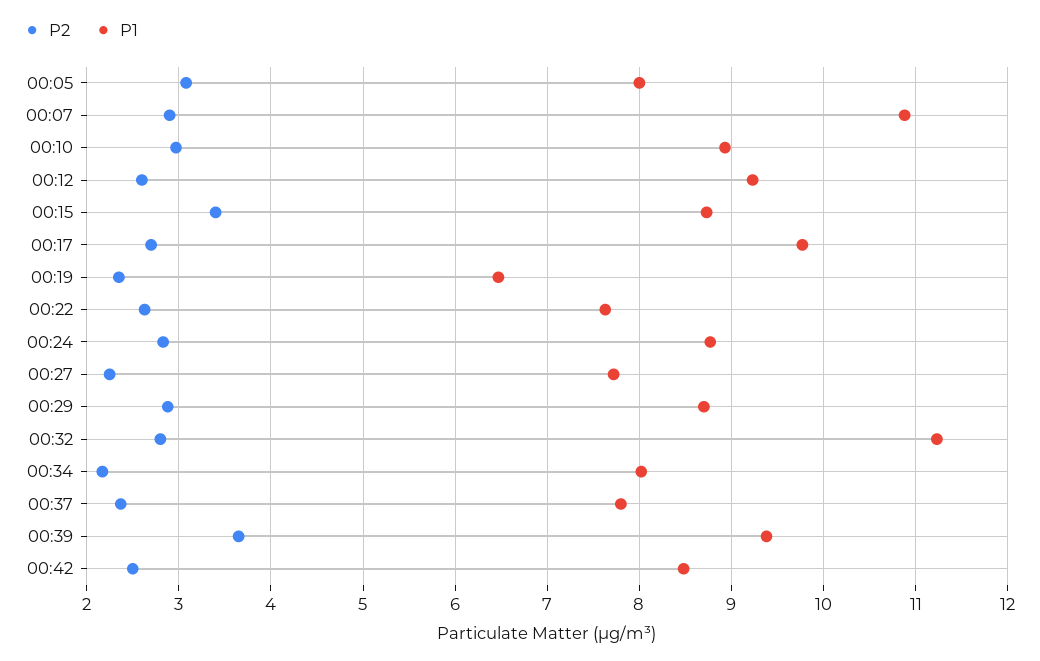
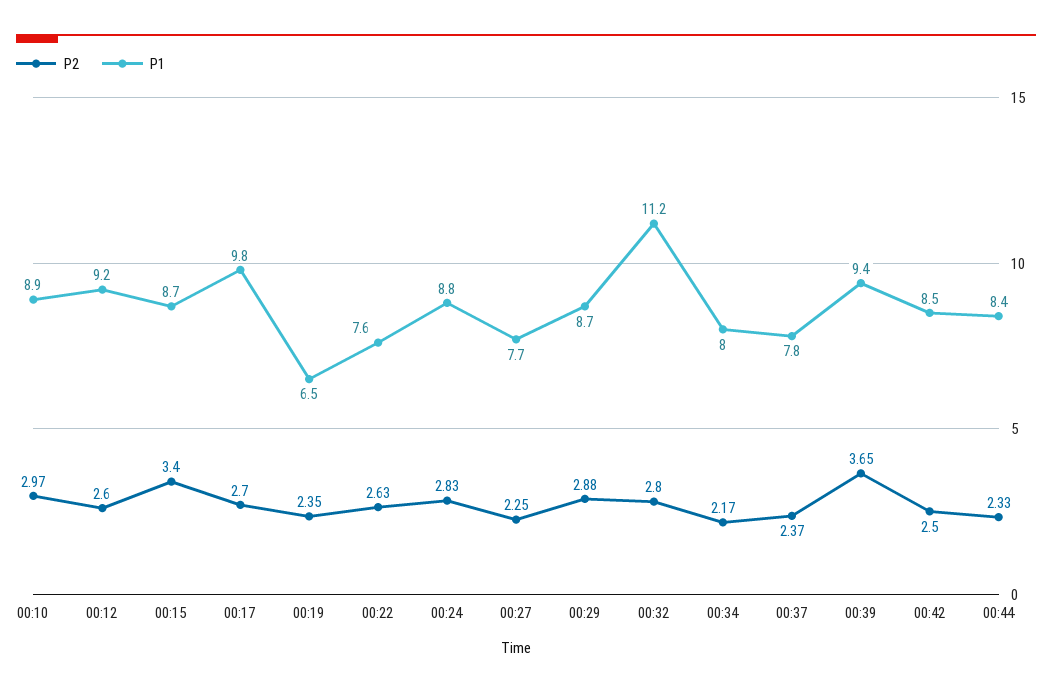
P2, 00:05: 3.1 -> none
P1, 00:05: 8 -> none
P2, 00:07: 2.9 -> none
P1, 00:07: 10.9 -> none
P2, 00:44: none -> 2.33
P1, 00:44: none -> 8.4

